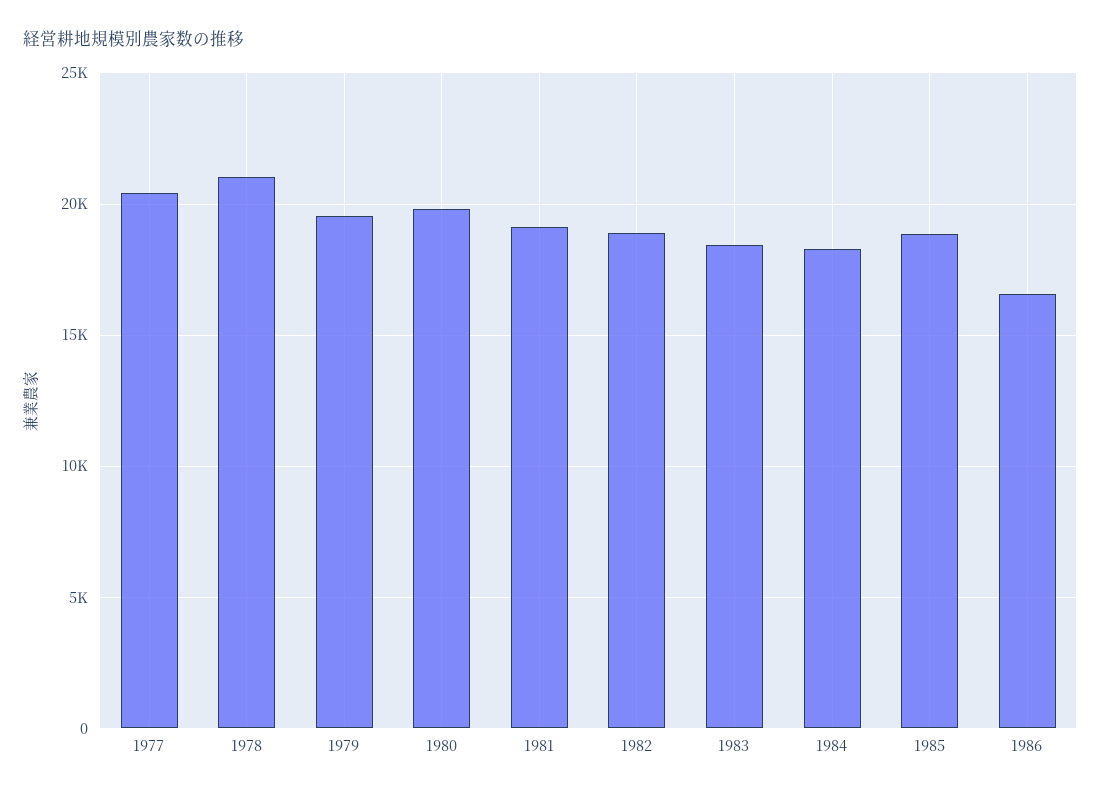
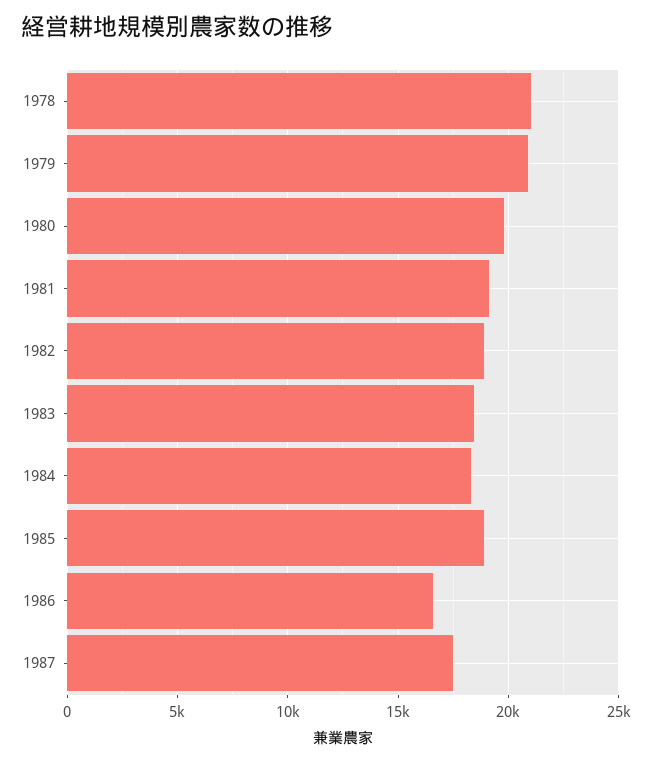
1977: 20500 -> none
1979: 19500 -> 21000
1987: none -> 17500

